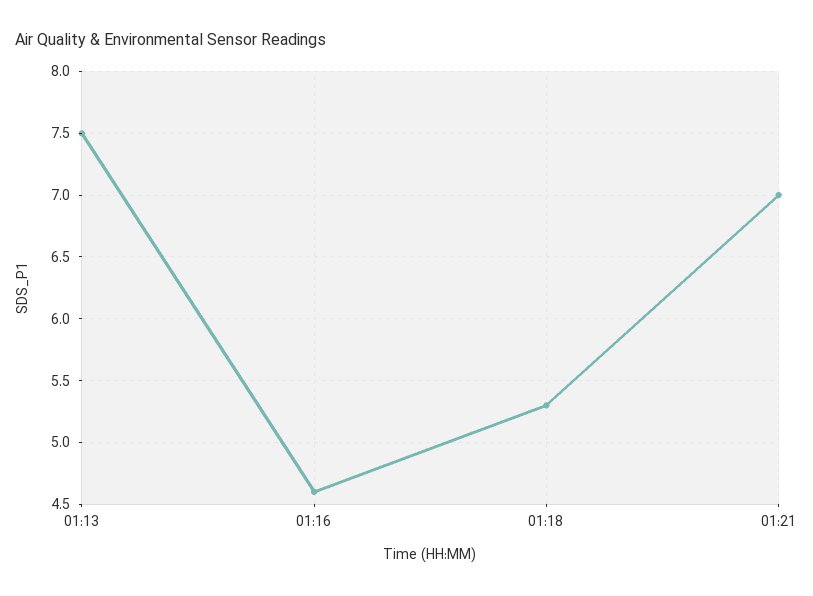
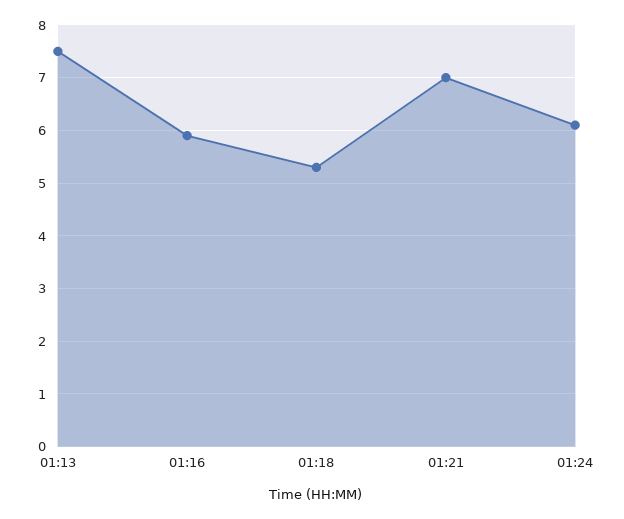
01:16: 4.6 -> 6
01:24: none -> 6

